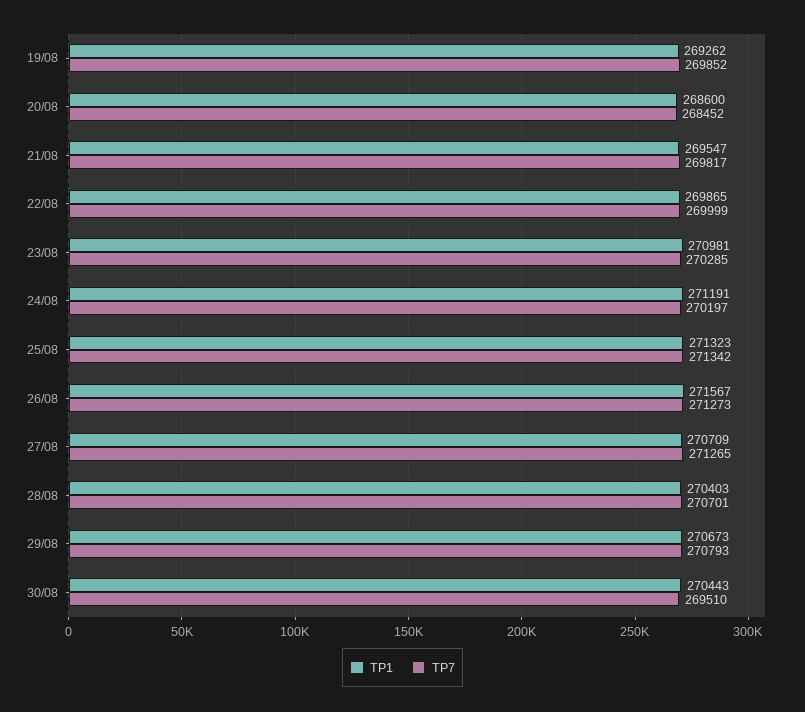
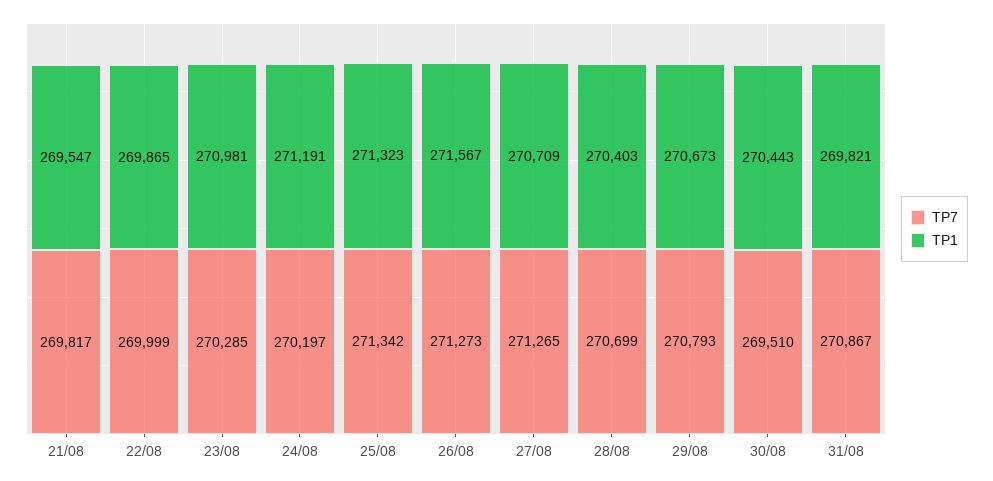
TP1, 19/08: 269262 -> none
TP7, 19/08: 269852 -> none
TP1, 20/08: 268600 -> none
TP7, 20/08: 268452 -> none
TP7, 28/08: 270701 -> 270699
TP7, 31/08: none -> 270867
TP1, 31/08: none -> 269821

